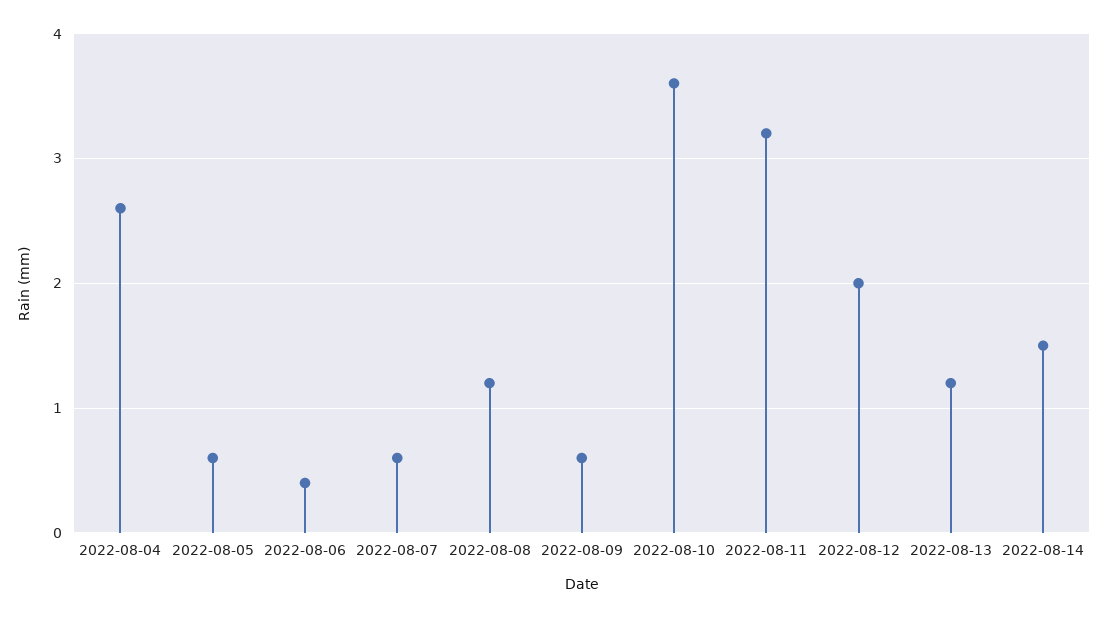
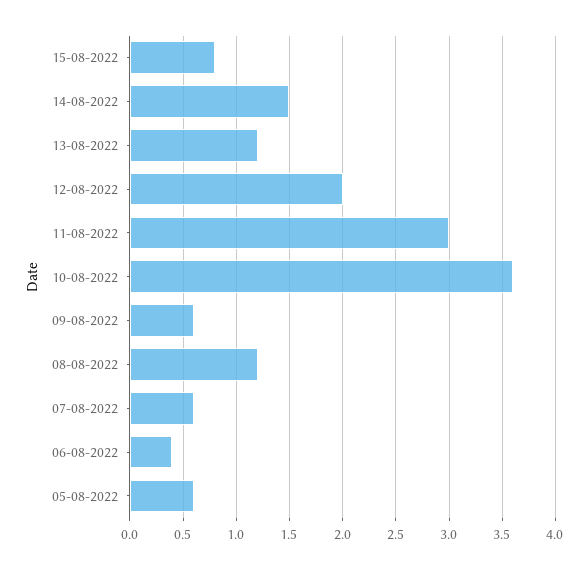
2022-08-04: 2.6 -> none
2022-08-11: 3.2 -> 3
15-08-2022: none -> 0.8

